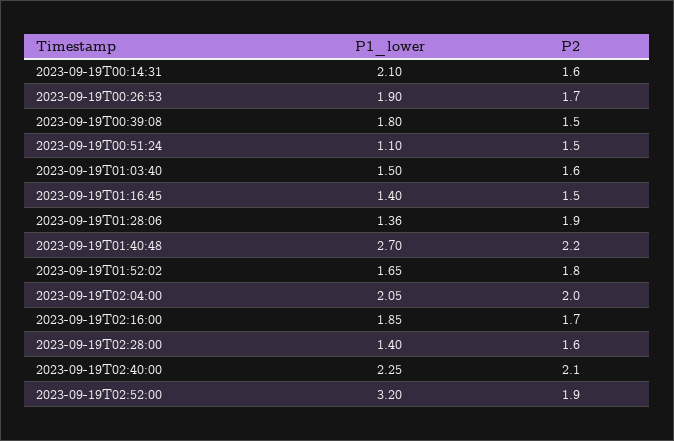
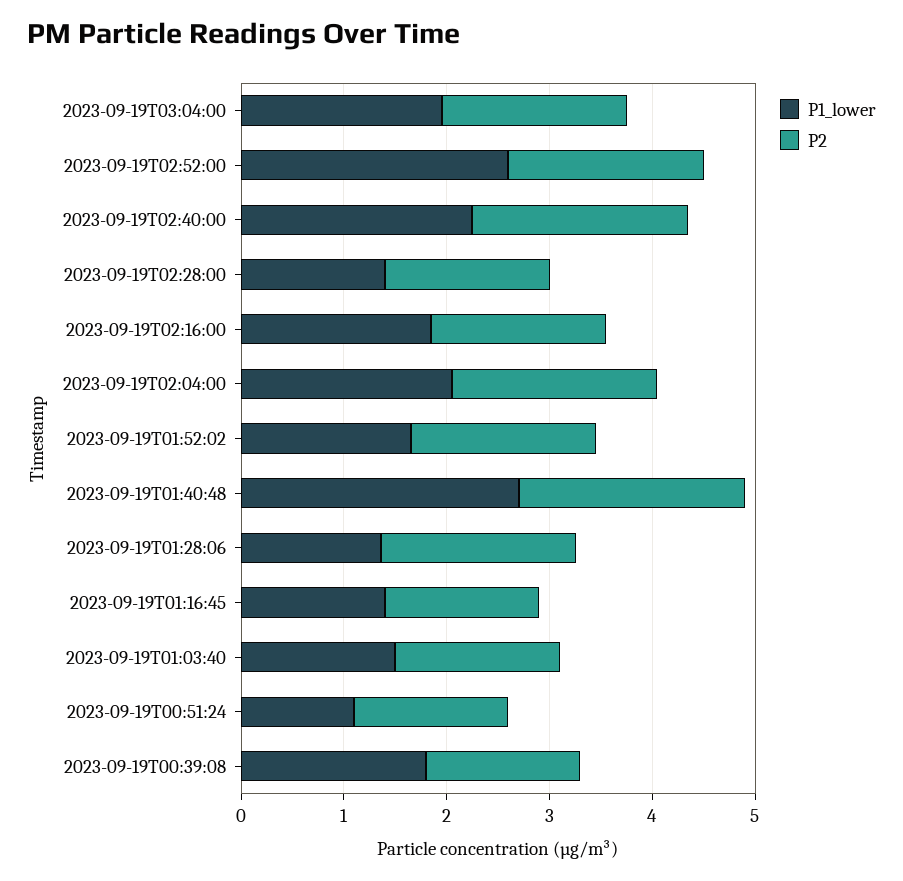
P1_lower, 2023-09-19T00:14:31: 2.1 -> none
P2, 2023-09-19T00:14:31: 1.6 -> none
P1_lower, 2023-09-19T00:26:53: 1.9 -> none
P2, 2023-09-19T00:26:53: 1.7 -> none
P1_lower, 2023-09-19T02:52:00: 3.2 -> 2.6
P1_lower, 2023-09-19T03:04:00: none -> 2
P2, 2023-09-19T03:04:00: none -> 1.8

